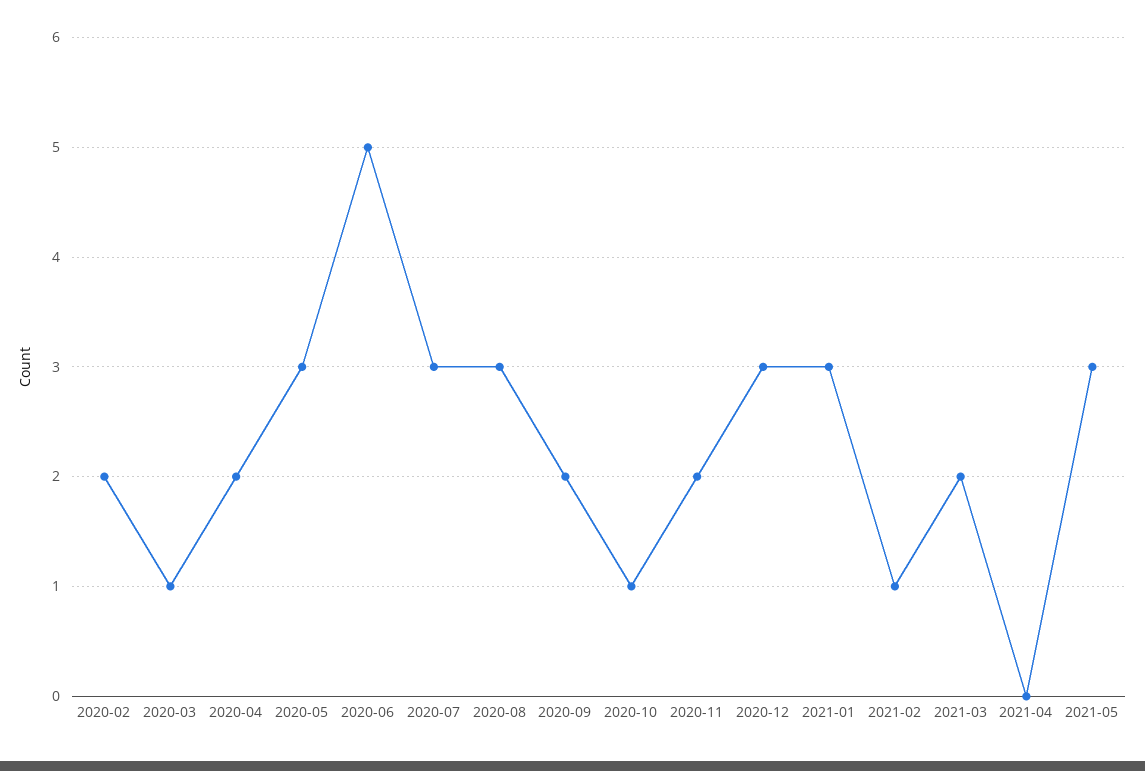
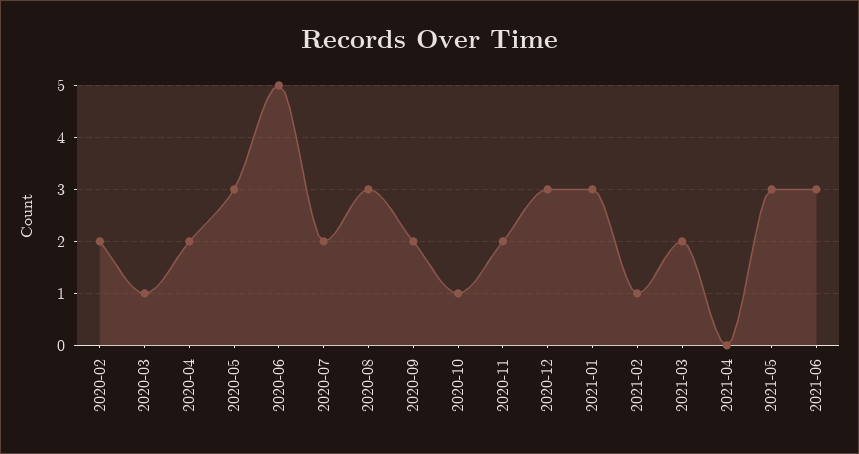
2020-07: 3 -> 2
2021-06: none -> 3

